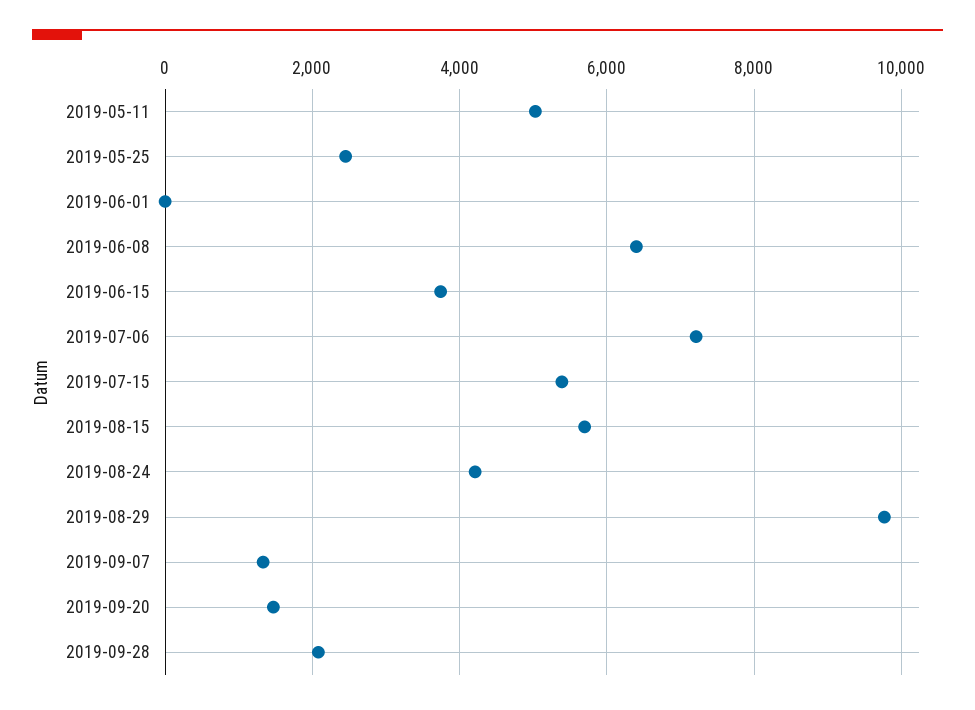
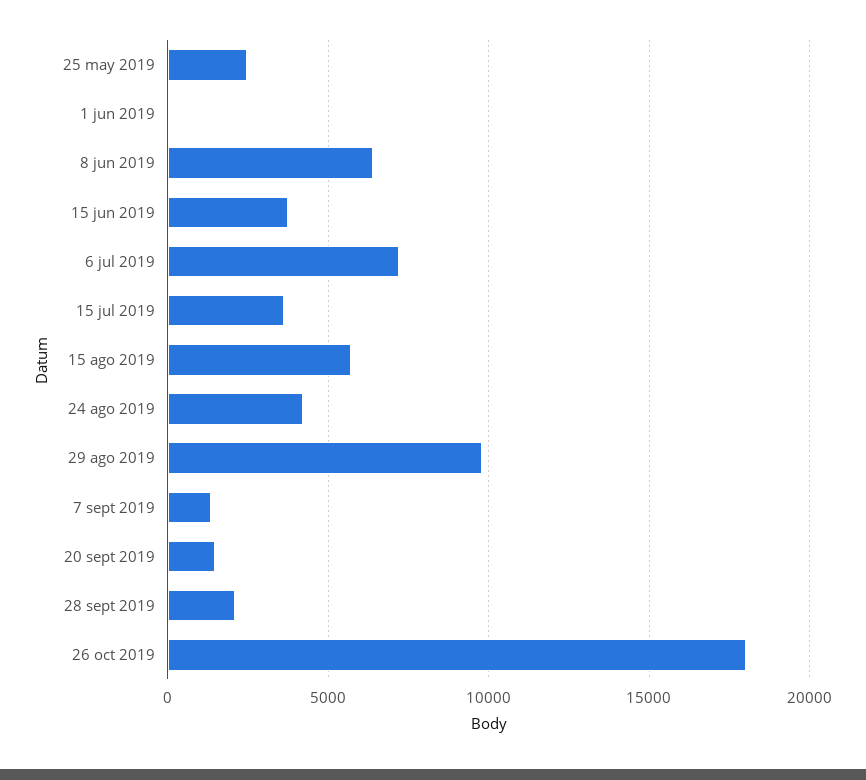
2019-05-11: 5000 -> none
2019-07-15: 5400 -> 3500
26 oct 2019: none -> 18000

